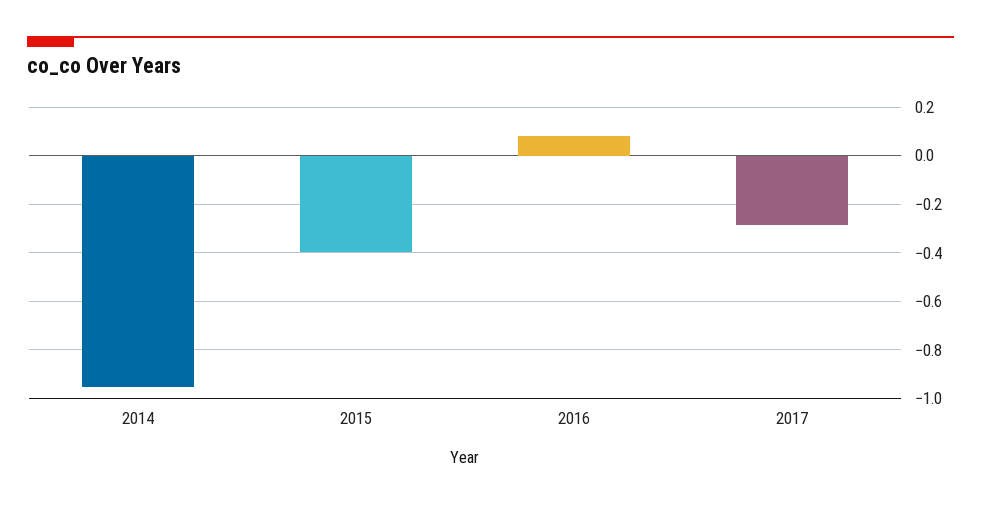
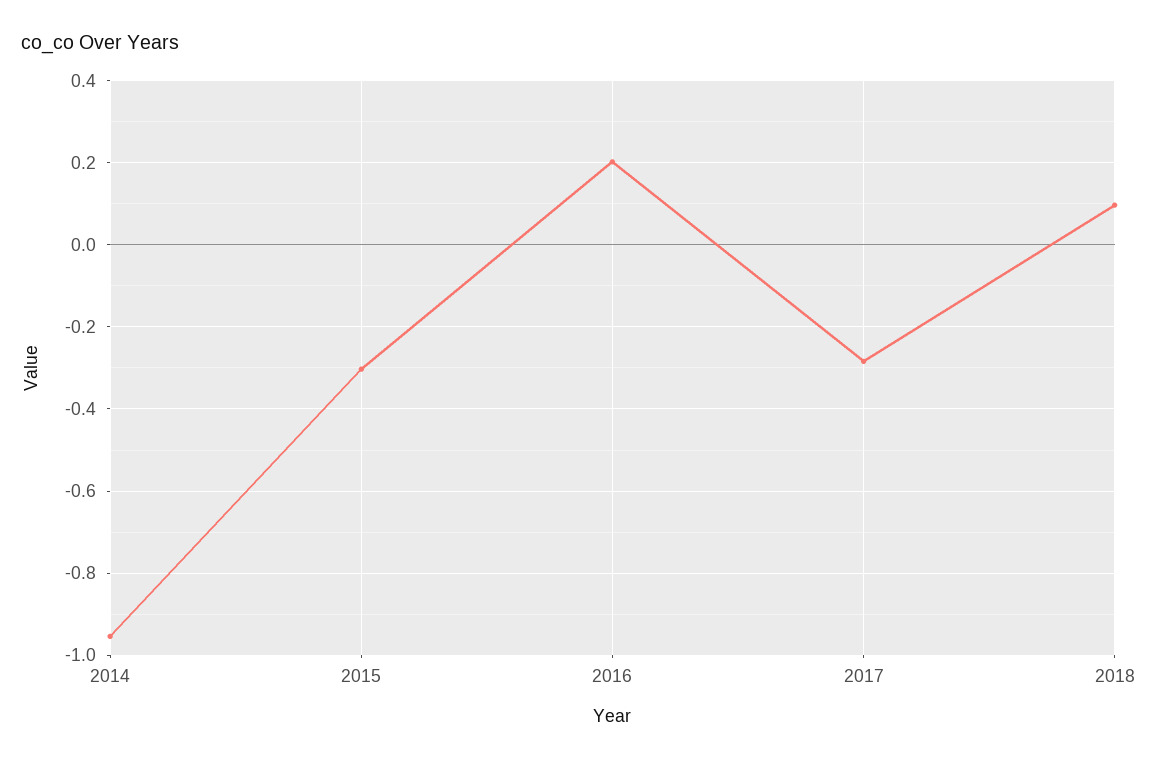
2015: -0.4 -> -0.3
2016: 0.075 -> 0.2
2018: none -> 0.1

